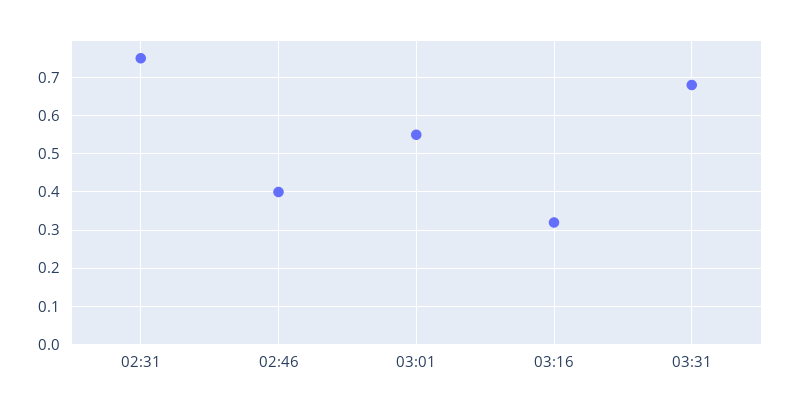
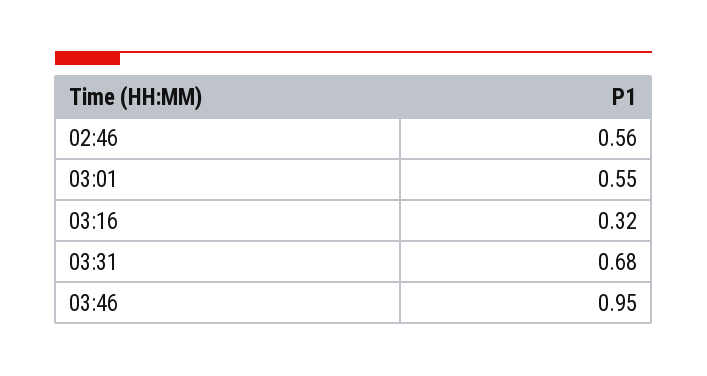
02:31: 0.75 -> none
02:46: 0.4 -> 0.56
03:46: none -> 0.95

